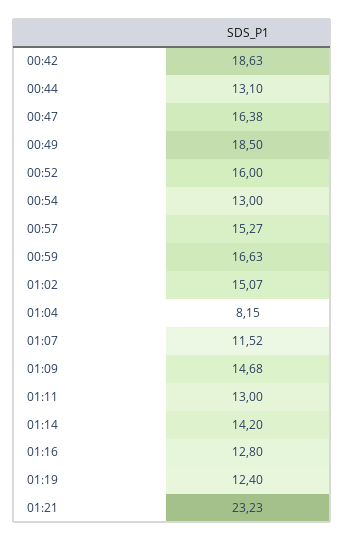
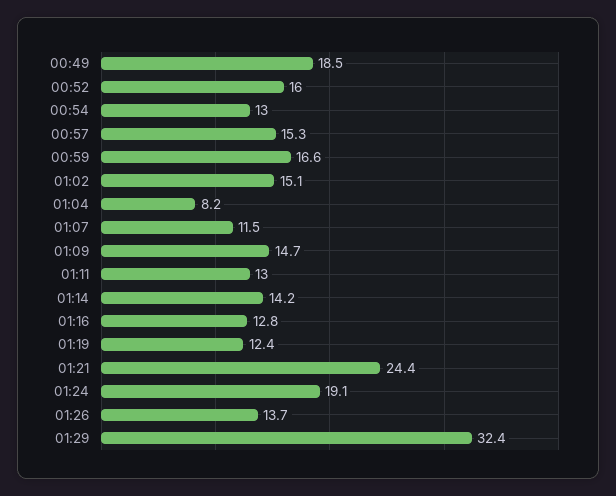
00:42: 18.63 -> none
00:44: 13.1 -> none
00:47: 16.38 -> none
01:21: 23.23 -> 24.4
01:24: none -> 19.1
01:26: none -> 13.7
01:29: none -> 32.4

